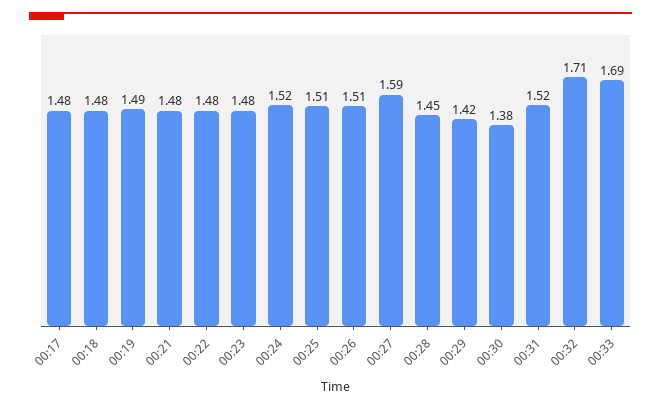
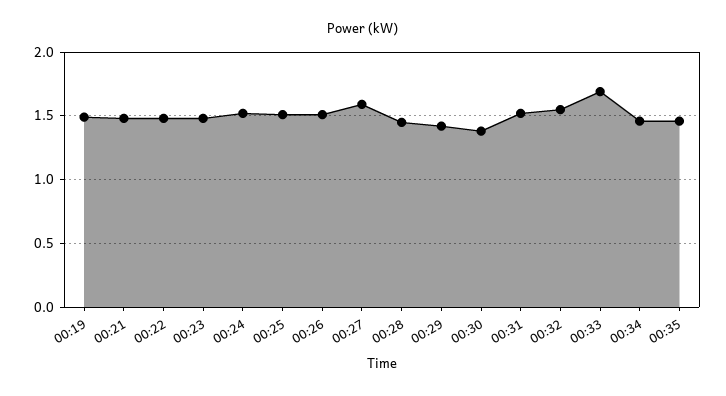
00:17: 1.48 -> none
00:18: 1.48 -> none
00:32: 1.71 -> 1.55
00:34: none -> 1.45
00:35: none -> 1.45

